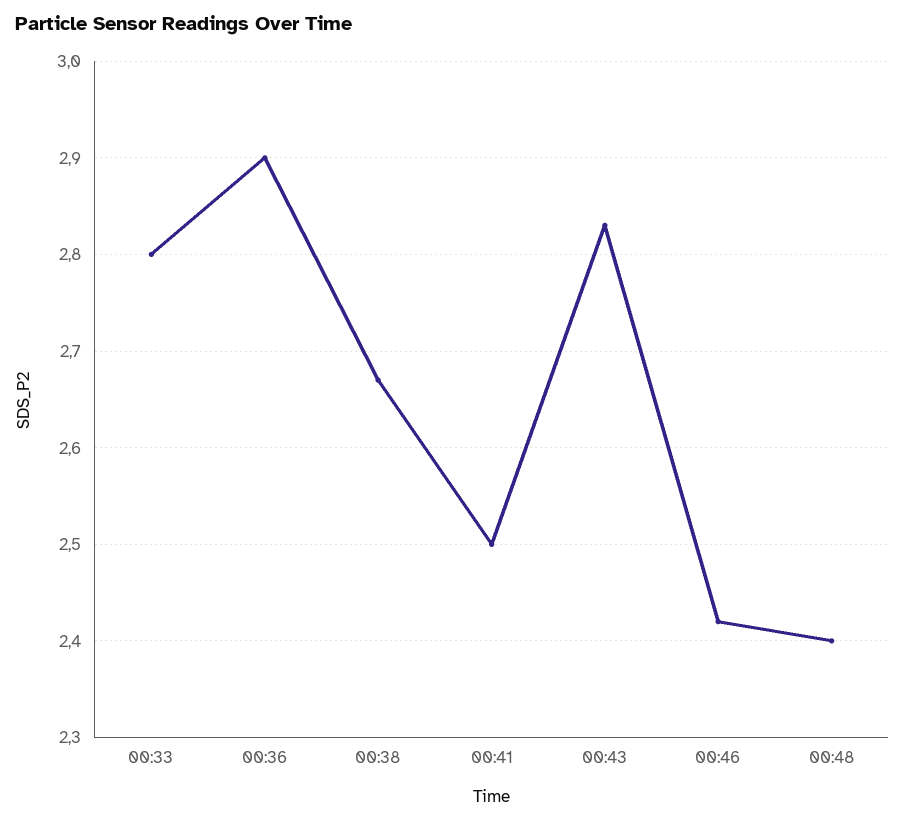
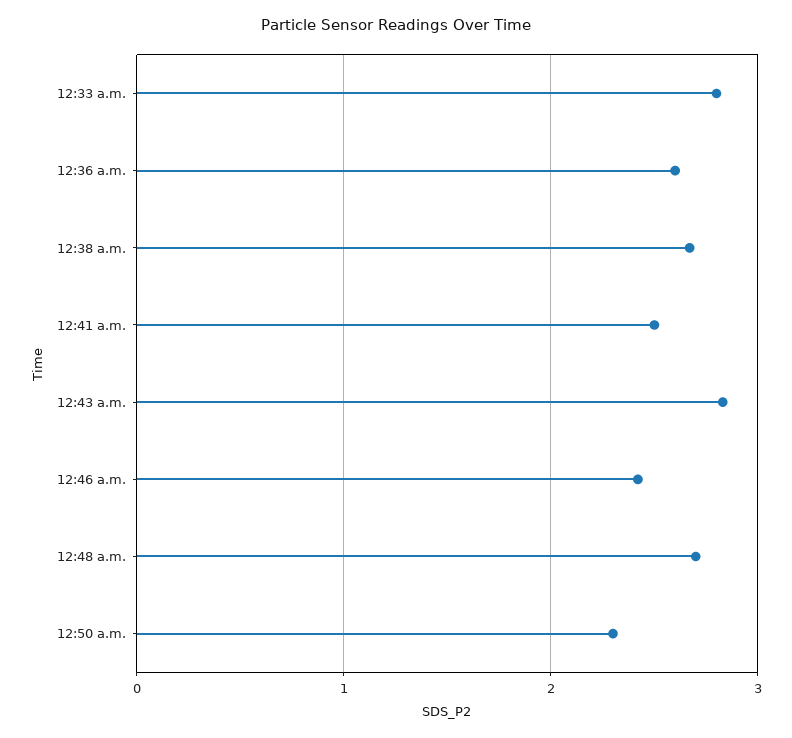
00:36: 2.9 -> 2.6
00:48: 2.4 -> 2.7
12:50 a.m.: none -> 2.3

